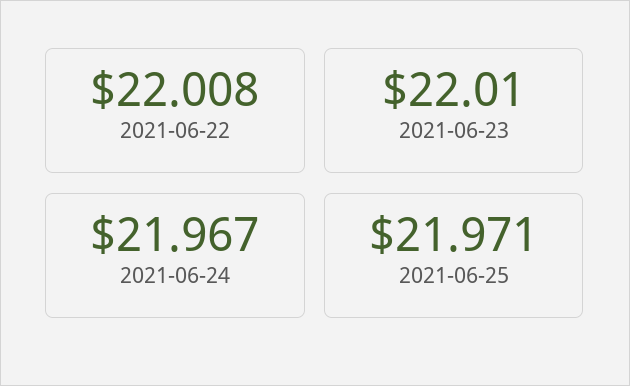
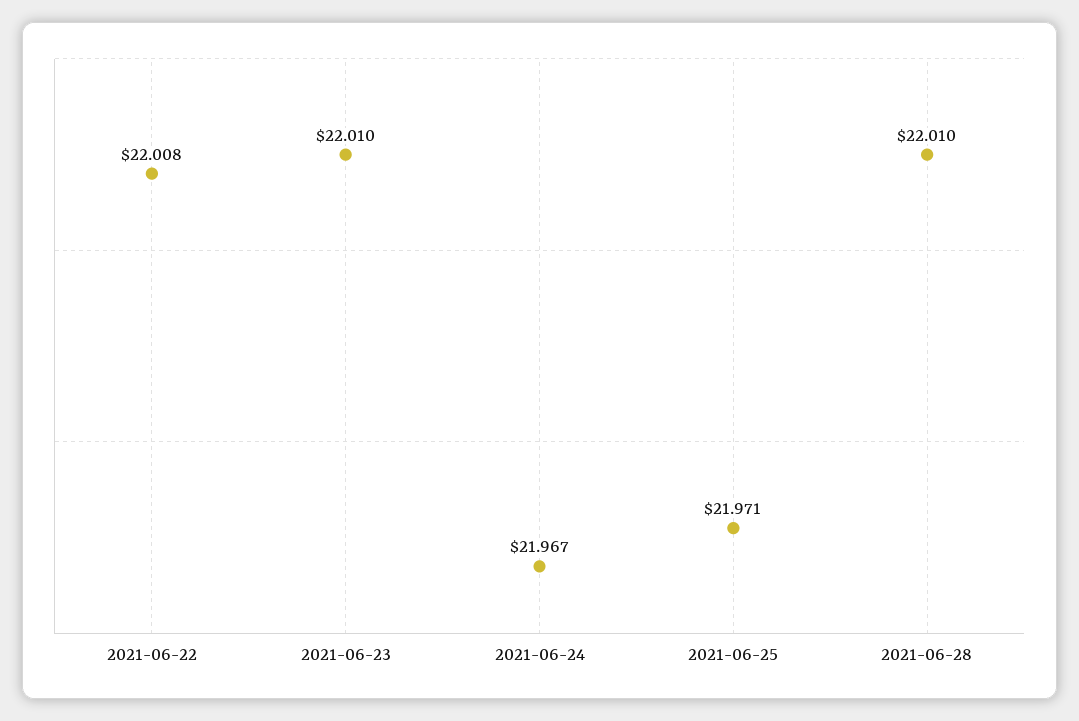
2021-06-28: none -> 22.01

